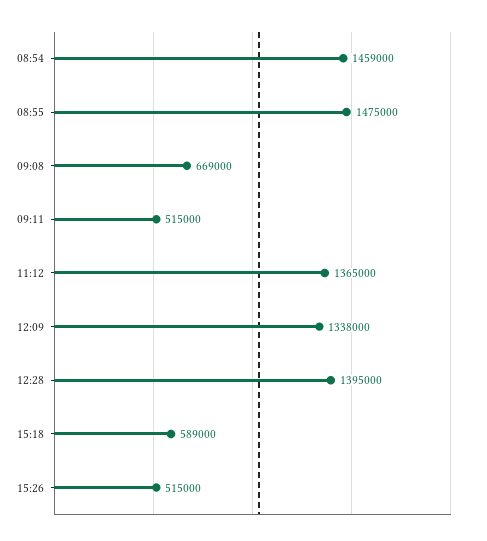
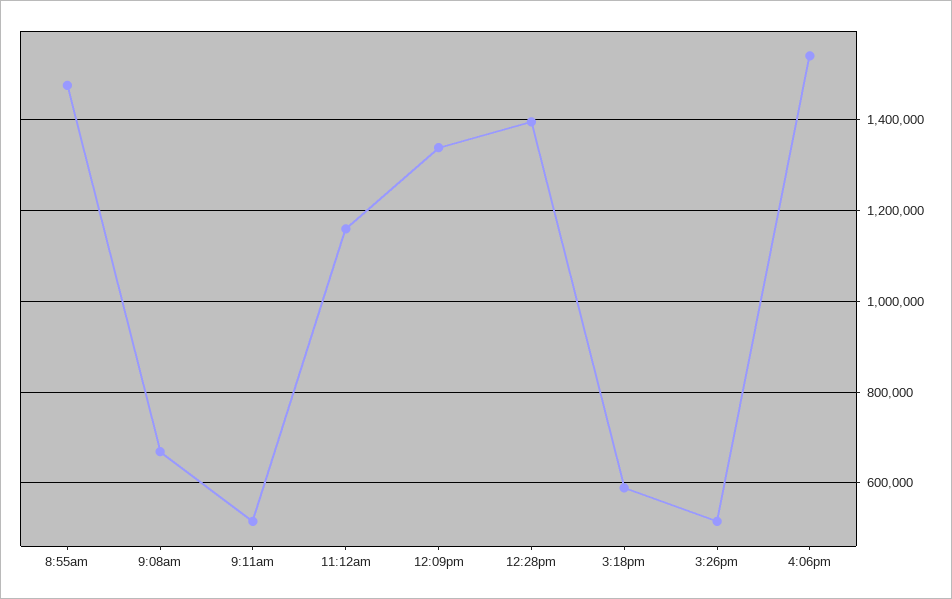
08:54: 1459000 -> none
11:12: 1365000 -> 1160000
4:06pm: none -> 1540000

